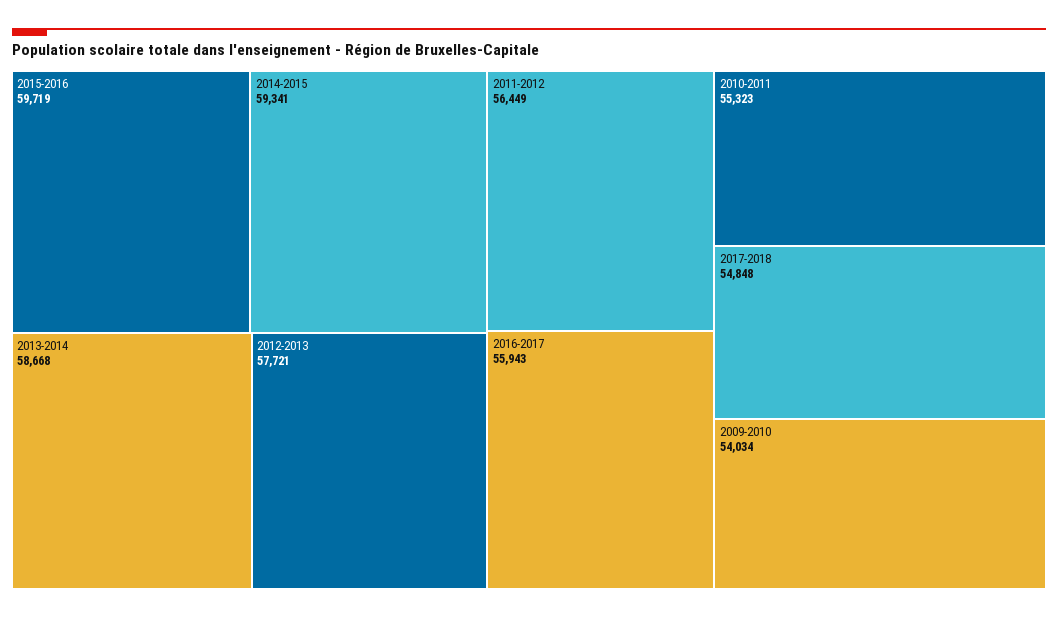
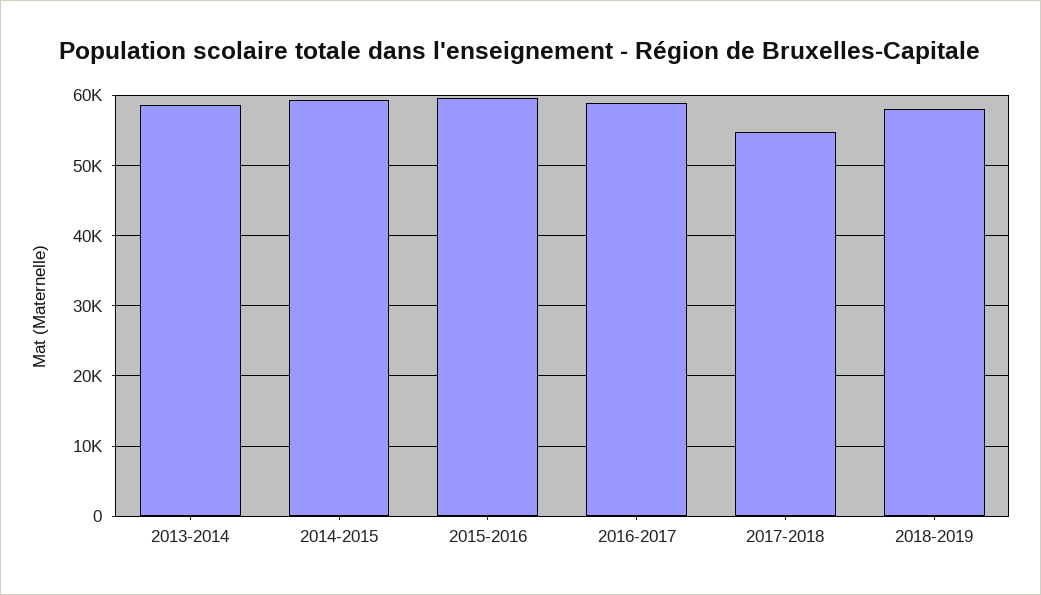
2012-2013: 57721 -> none
2011-2012: 56449 -> none
2016-2017: 55943 -> 59000
2010-2011: 55323 -> none
2009-2010: 54034 -> none
2018-2019: none -> 58000

